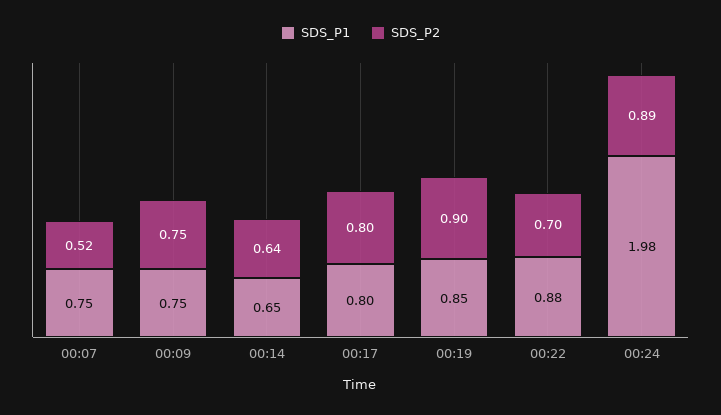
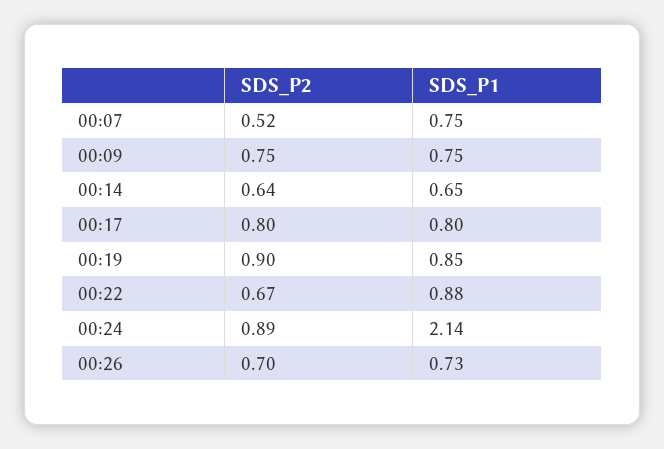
SDS_P2, 00:22: 0.7 -> 0.67
SDS_P1, 00:24: 1.98 -> 2.14
SDS_P2, 00:26: none -> 0.7
SDS_P1, 00:26: none -> 0.73

